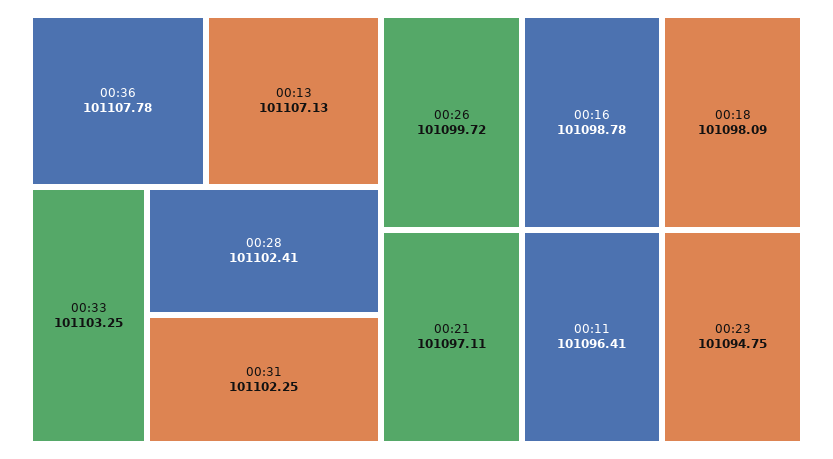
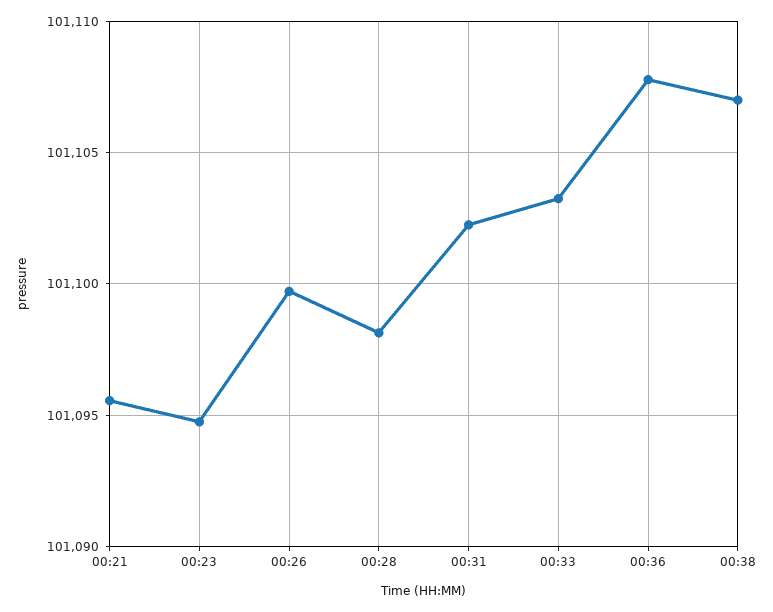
00:13: 101107.13 -> none
00:28: 101102.41 -> 101098
00:16: 101098.78 -> none
00:18: 101098.09 -> none
00:21: 101097.11 -> 101095.5
00:11: 101096.41 -> none
00:38: none -> 101107

